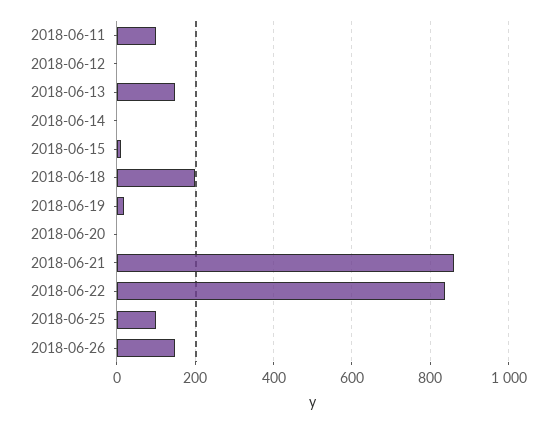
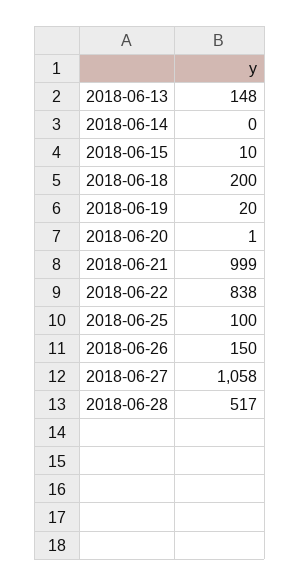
2018-06-11: 100 -> none
2018-06-12: 0 -> none
2018-06-21: 860 -> 999
2018-06-27: none -> 1058
2018-06-28: none -> 517

